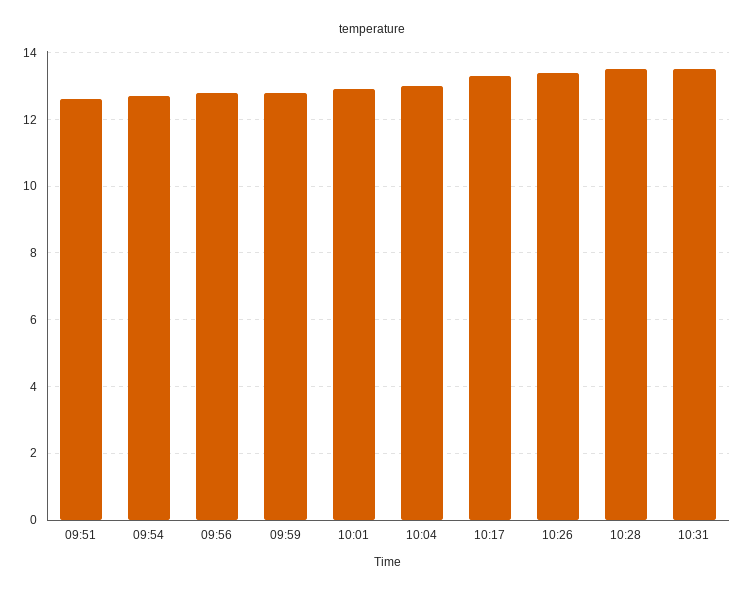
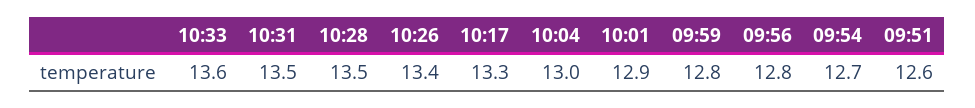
10:33: none -> 13.6

